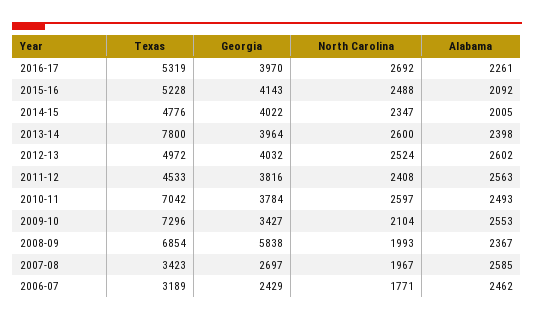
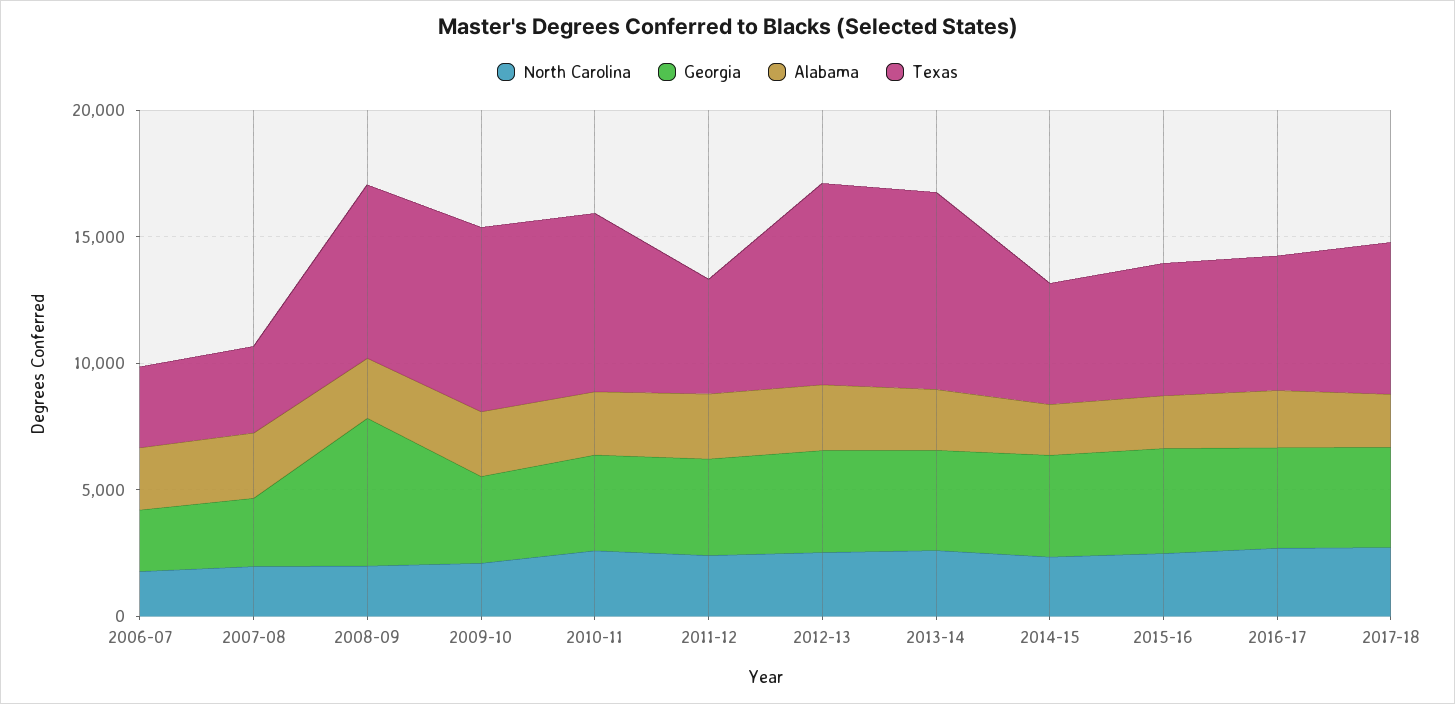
Texas, 2012-13: 4972 -> 8000
North Carolina, 2017-18: none -> 3000
Georgia, 2017-18: none -> 4000
Alabama, 2017-18: none -> 2000
Texas, 2017-18: none -> 6000

